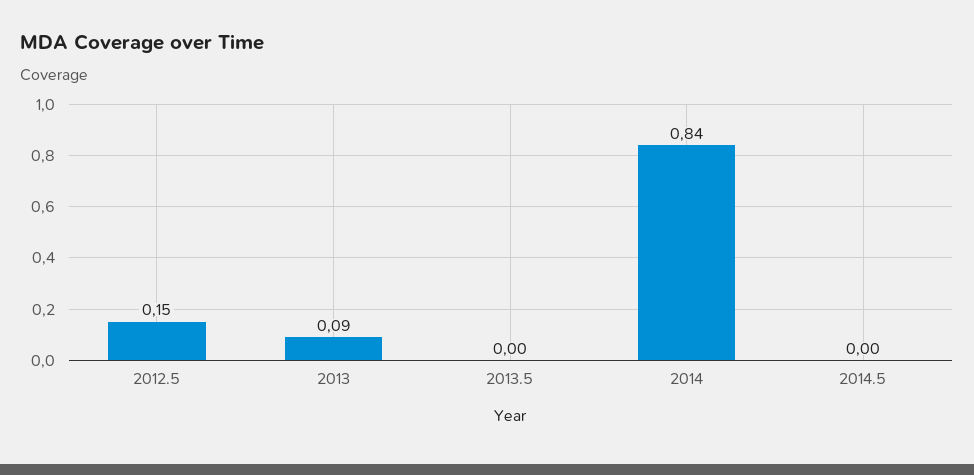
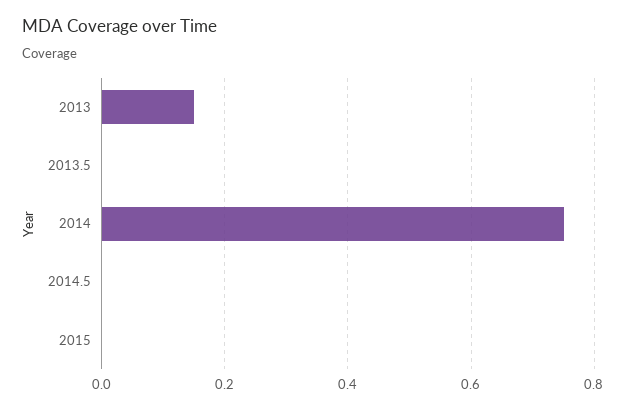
2012.5: 0.15 -> none
2013: 0.09 -> 0.15
2014: 0.84 -> 0.75
2015: none -> 0

